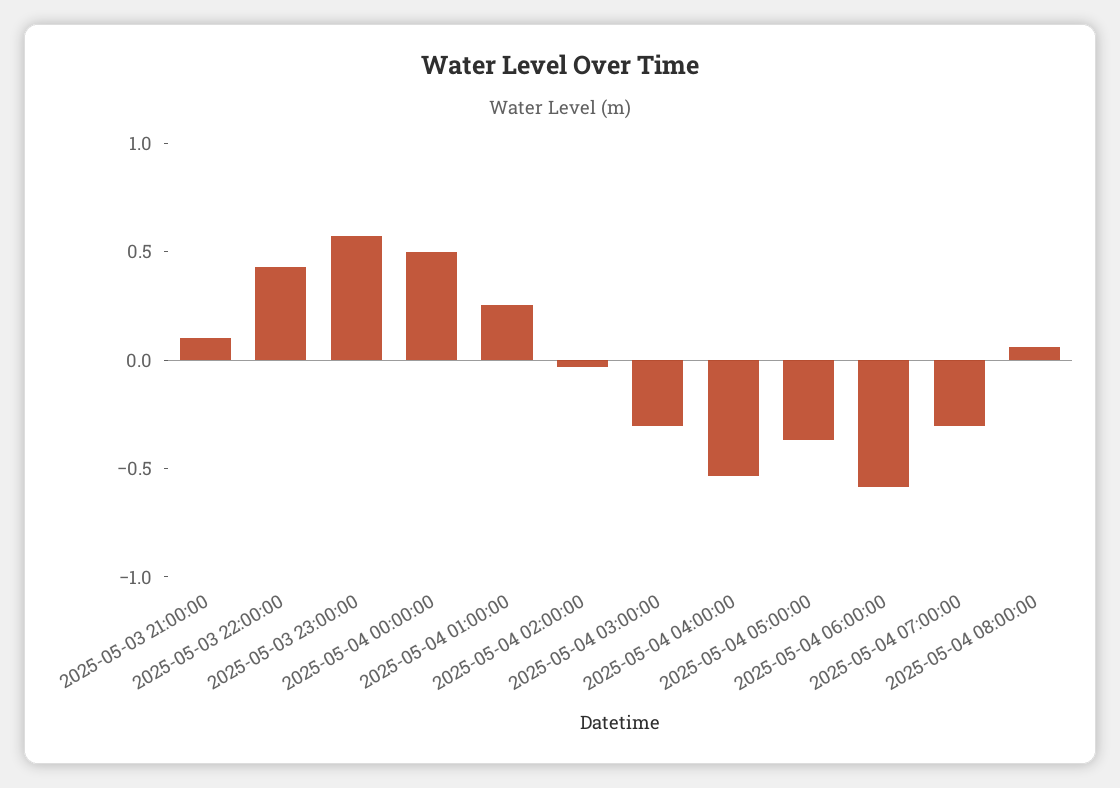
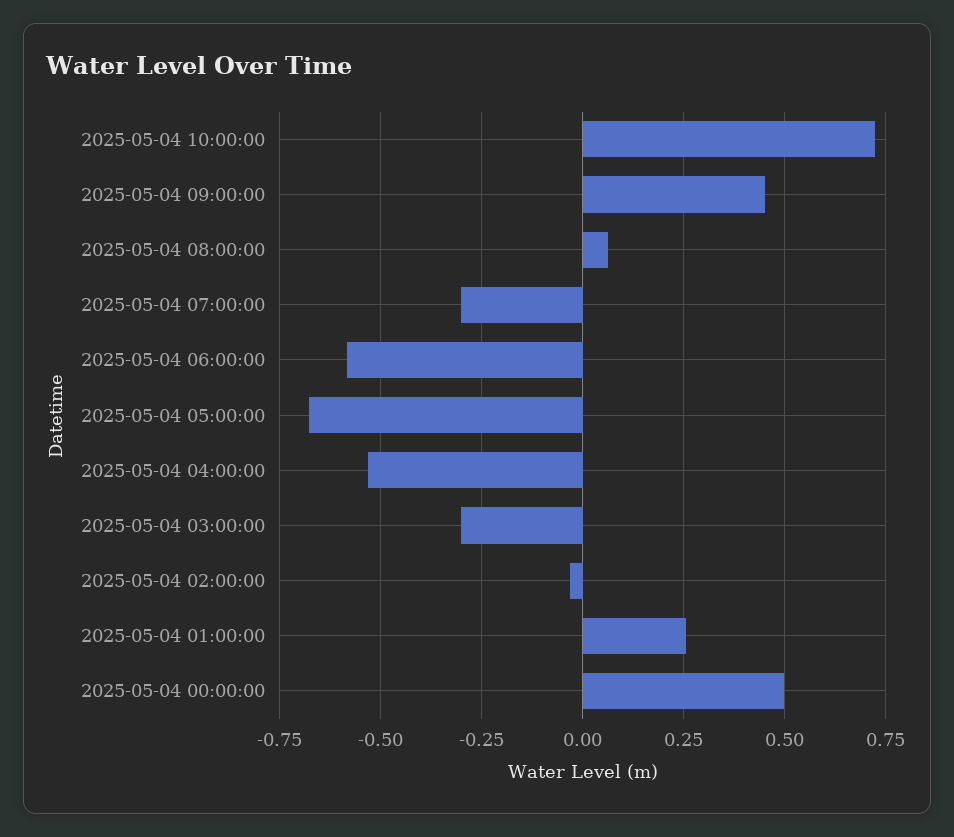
2025-05-03 21:00:00: 0.1 -> none
2025-05-03 22:00:00: 0.4 -> none
2025-05-03 23:00:00: 0.6 -> none
2025-05-04 05:00:00: -0.4 -> -0.675
2025-05-04 10:00:00: none -> 0.725
2025-05-04 09:00:00: none -> 0.45

